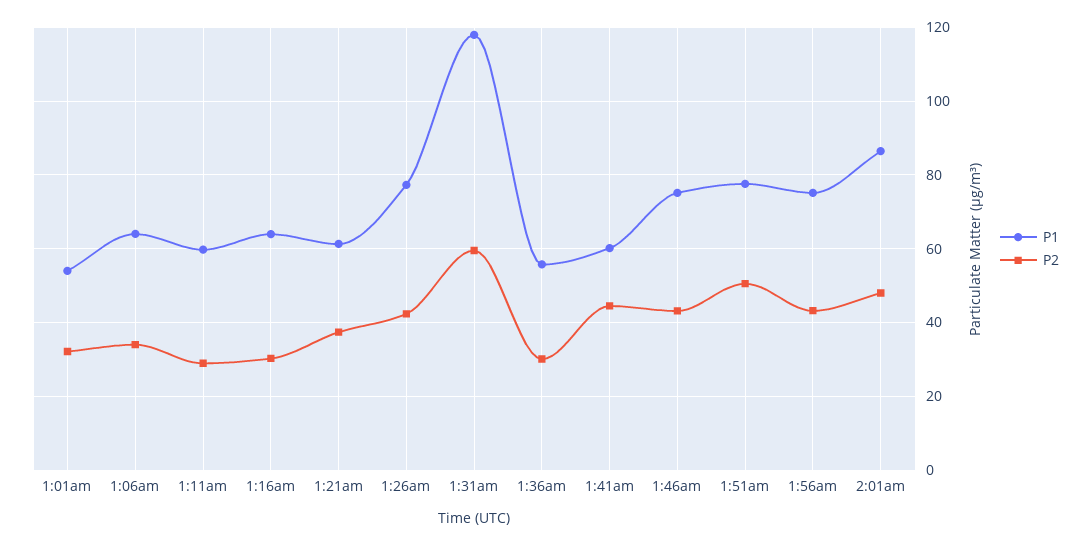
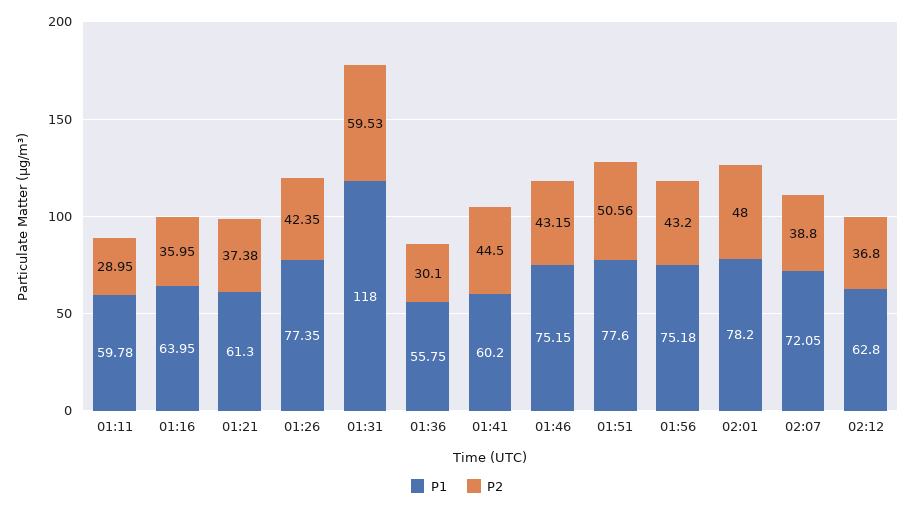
P1, 1:01am: 54 -> none
P2, 1:01am: 32 -> none
P1, 1:06am: 64 -> none
P2, 1:06am: 34 -> none
P2, 1:16am: 30 -> 35.95
P1, 2:01am: 86 -> 78.2
P1, 02:07: none -> 72.05
P2, 02:07: none -> 38.8
P1, 02:12: none -> 62.8
P2, 02:12: none -> 36.8

